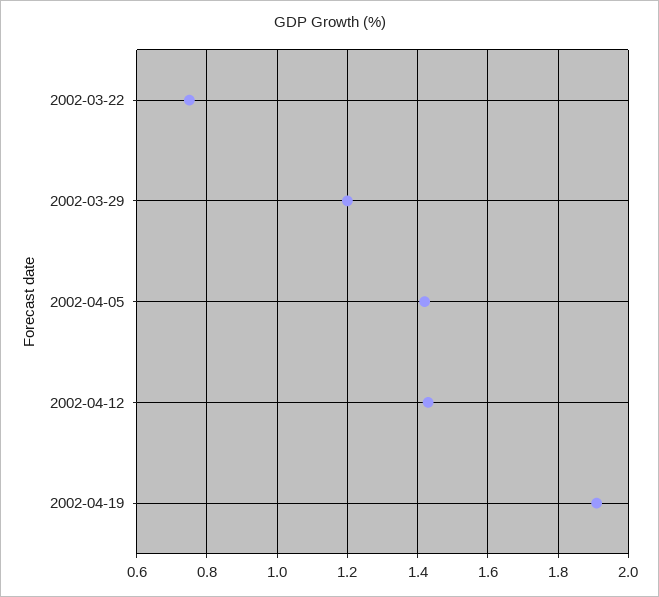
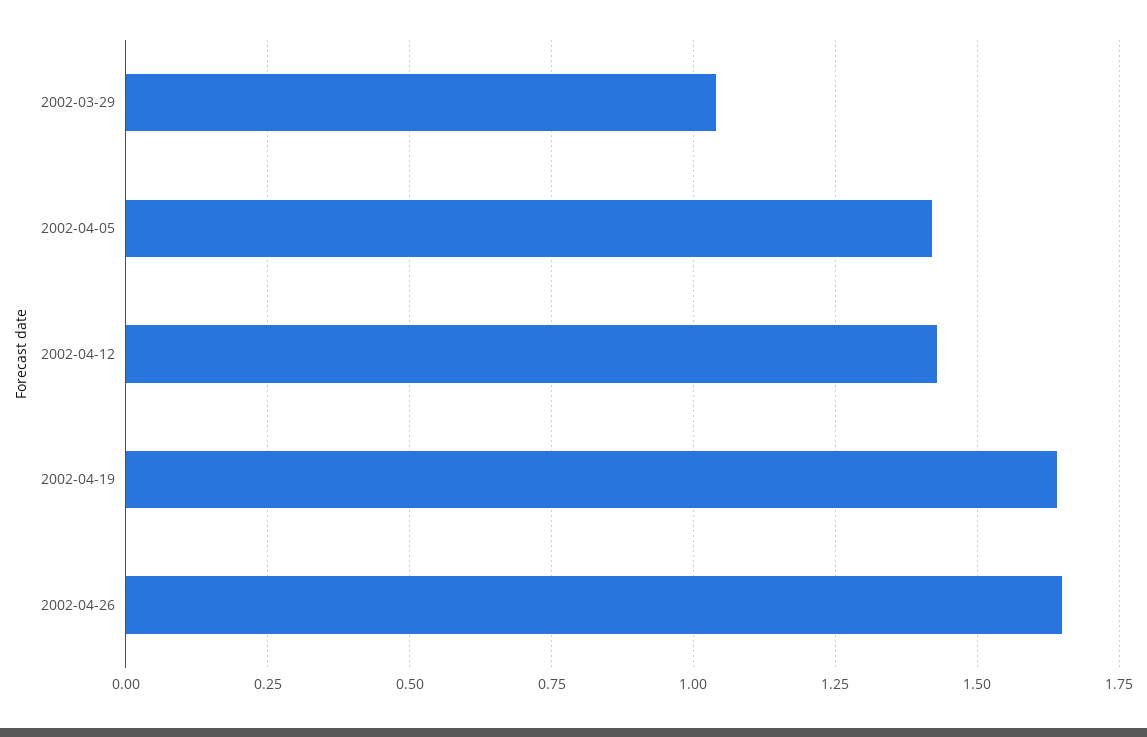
2002-03-22: 0.75 -> none
2002-03-29: 1.2 -> 1.05
2002-04-19: 1.9 -> 1.65
2002-04-26: none -> 1.65

